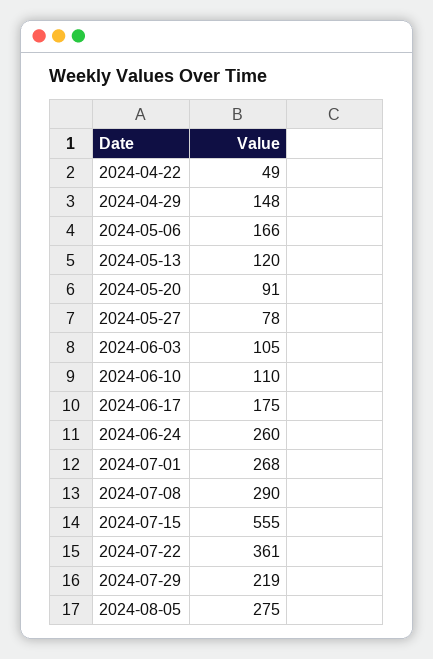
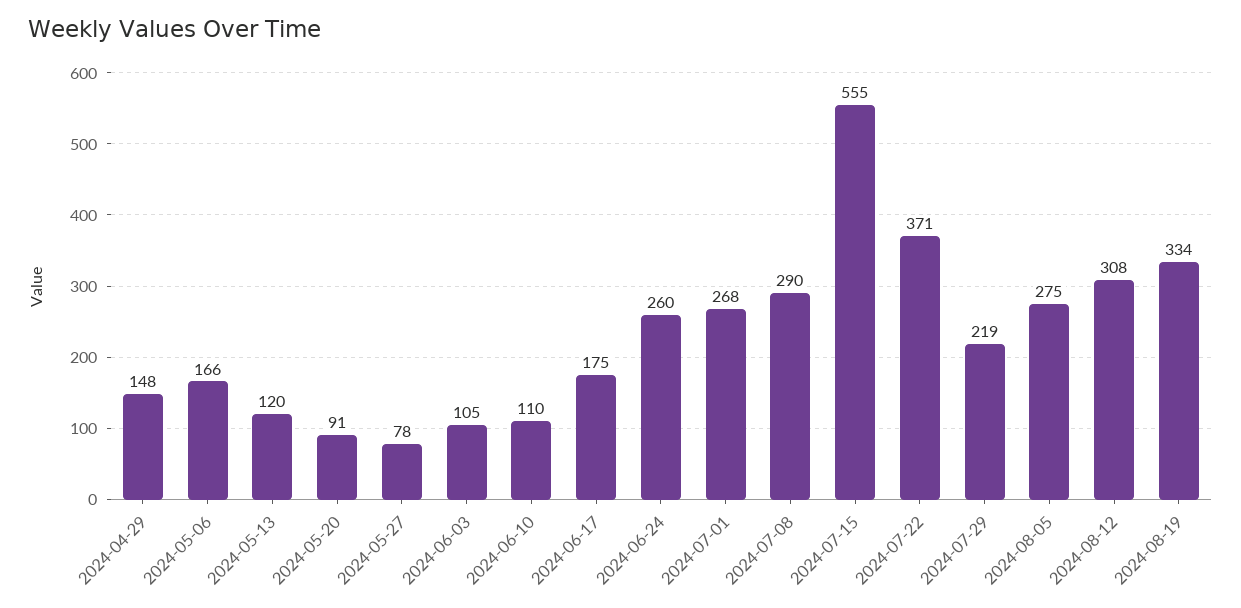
2024-04-22: 49 -> none
2024-07-22: 361 -> 371
2024-08-12: none -> 308
2024-08-19: none -> 334

